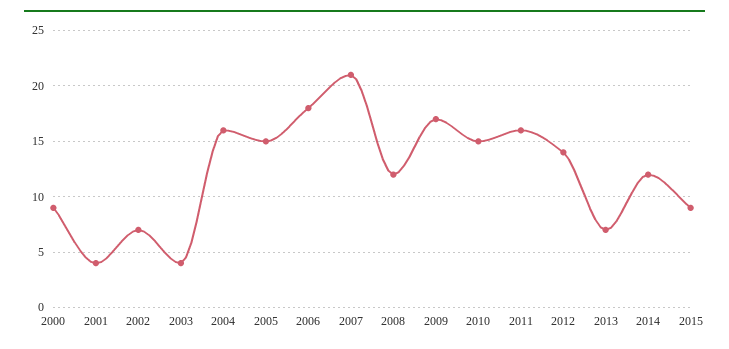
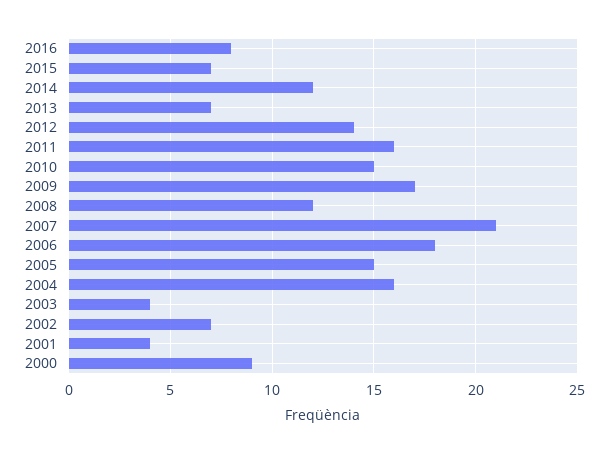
2015: 9 -> 7
2016: none -> 8

